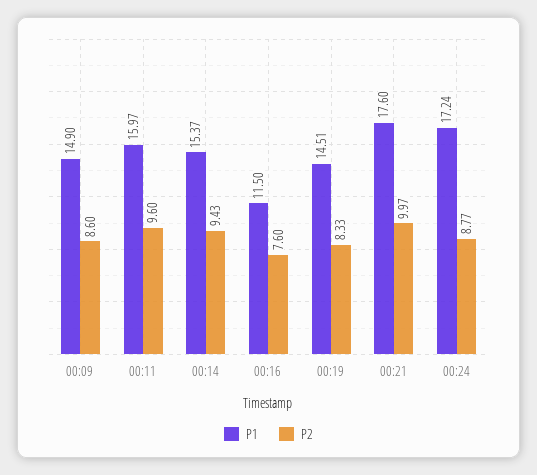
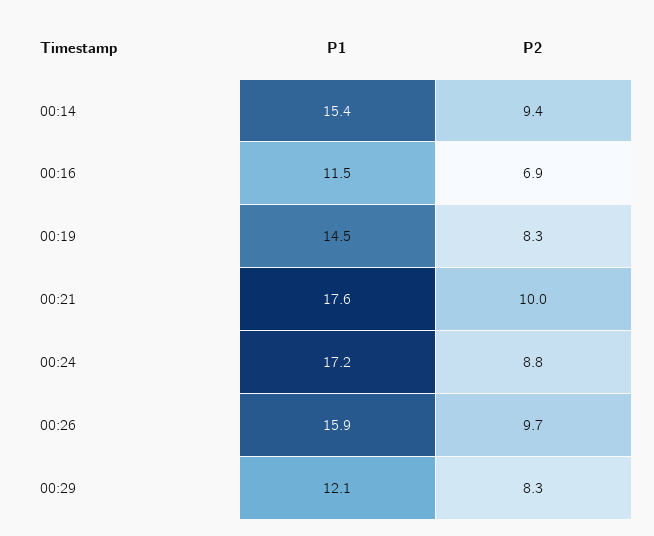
P1, 00:09: 14.9 -> none
P2, 00:09: 8.6 -> none
P1, 00:11: 15.97 -> none
P2, 00:11: 9.6 -> none
P2, 00:16: 7.6 -> 6.9
P1, 00:26: none -> 15.9
P2, 00:26: none -> 9.7
P1, 00:29: none -> 12.1
P2, 00:29: none -> 8.3

